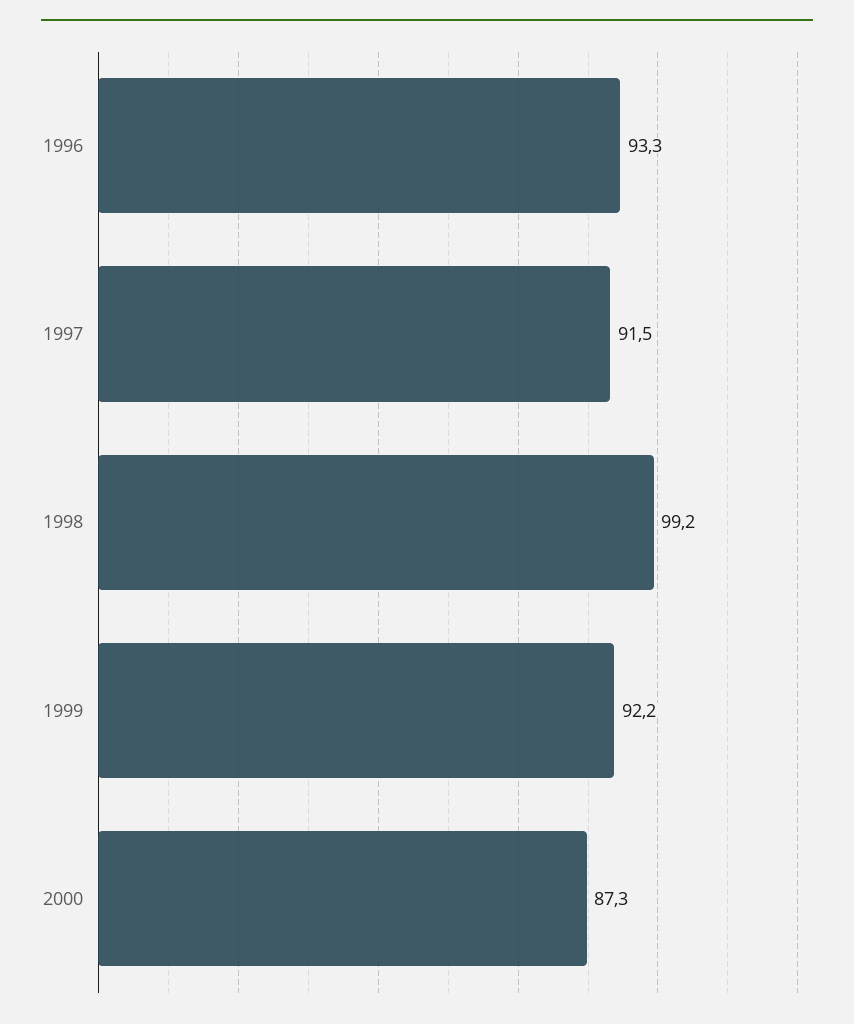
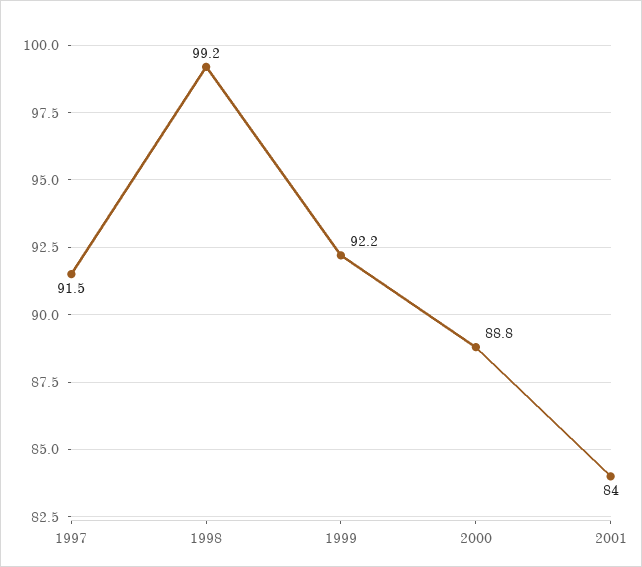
1996: 93.3 -> none
2000: 87.3 -> 88.8
2001: none -> 84

